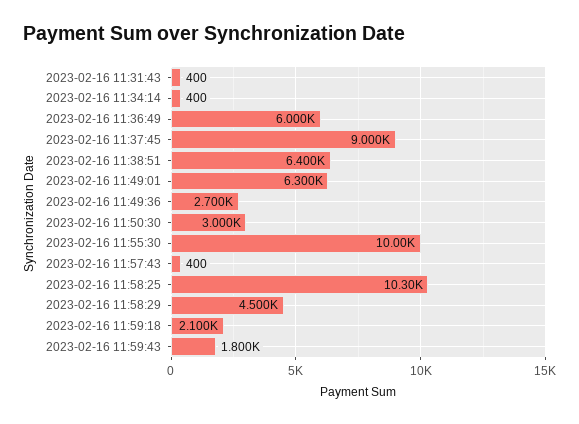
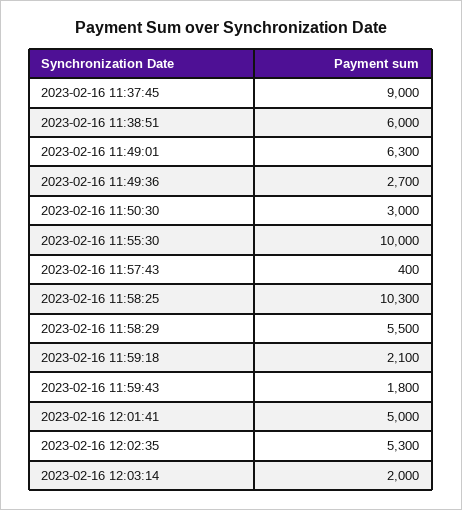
2023-02-16 11:31:43: 400 -> none
2023-02-16 11:34:14: 400 -> none
2023-02-16 11:36:49: 6000 -> none
2023-02-16 11:38:51: 6400 -> 6000
2023-02-16 11:58:29: 4500 -> 5500
2023-02-16 12:01:41: none -> 5000
2023-02-16 12:02:35: none -> 5300
2023-02-16 12:03:14: none -> 2000

